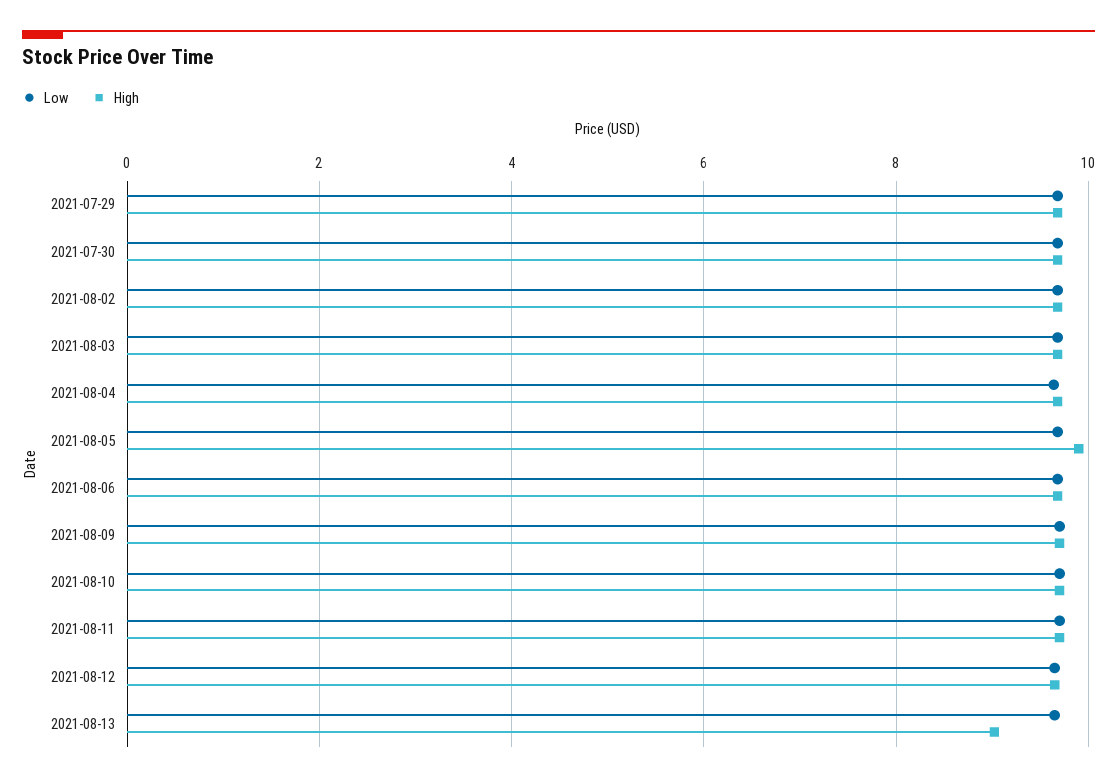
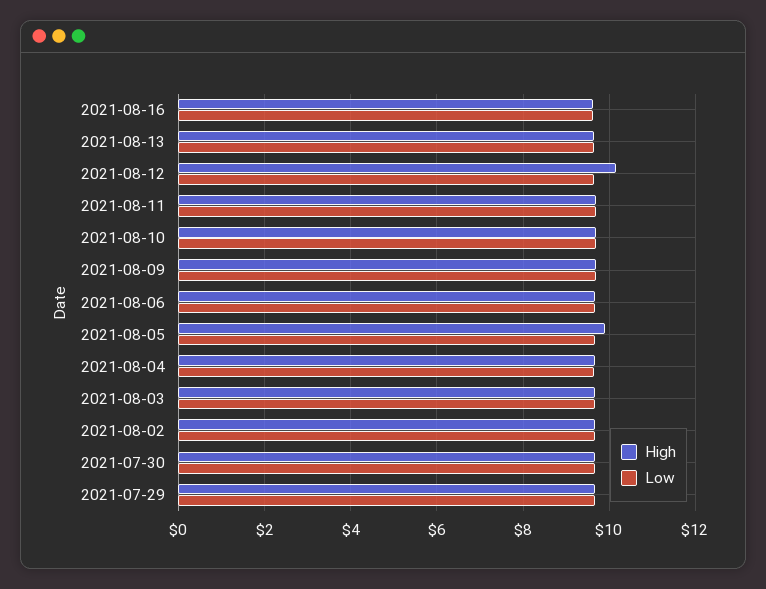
High, 2021-08-12: 9.6 -> 10.2
High, 2021-08-13: 9 -> 9.6
High, 2021-08-16: none -> 9.6
Low, 2021-08-16: none -> 9.6

